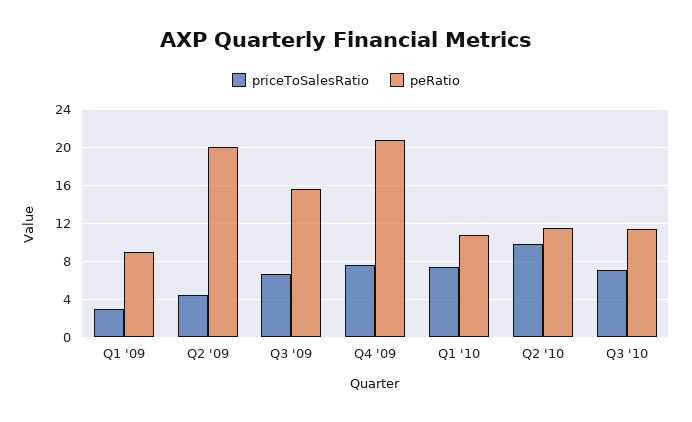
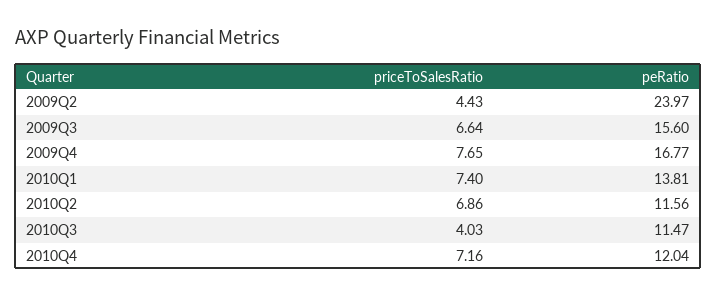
priceToSalesRatio, Q1 '09: 3 -> none
peRatio, Q1 '09: 9 -> none
peRatio, Q2 '09: 20 -> 23.97
peRatio, Q4 '09: 21 -> 16.77
peRatio, Q1 '10: 11 -> 13.81
priceToSalesRatio, Q2 '10: 10 -> 6.86
priceToSalesRatio, Q3 '10: 7 -> 4.03
priceToSalesRatio, 2010Q4: none -> 7.16
peRatio, 2010Q4: none -> 12.04

